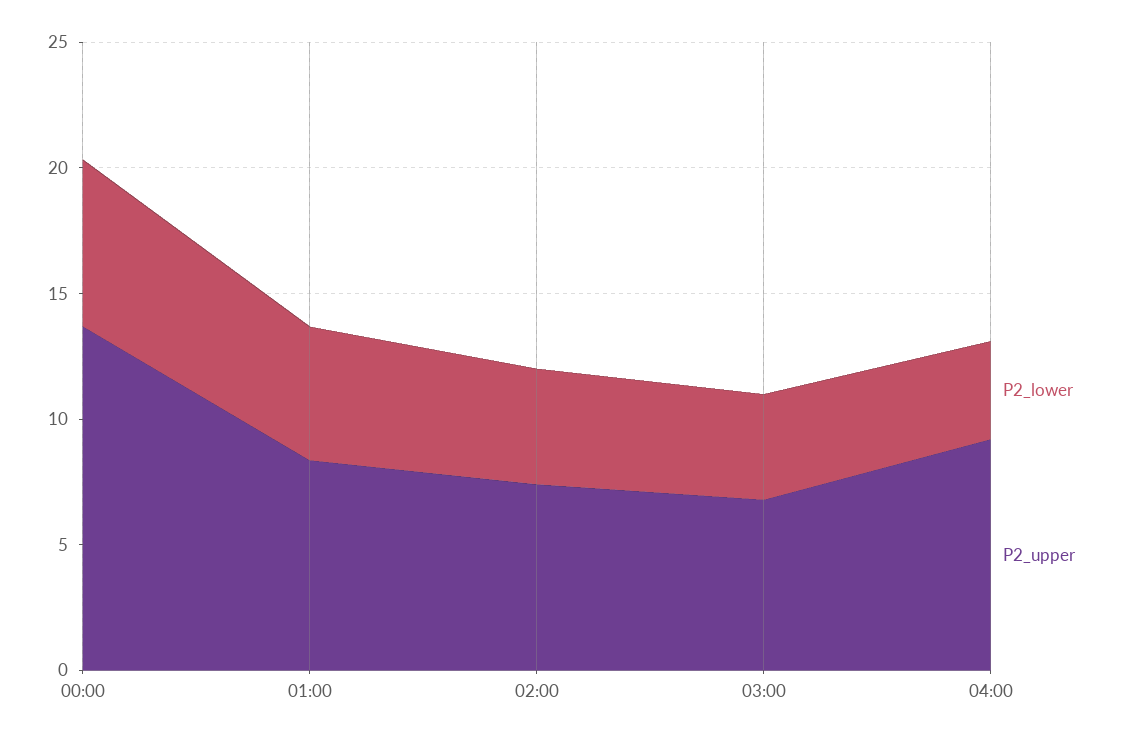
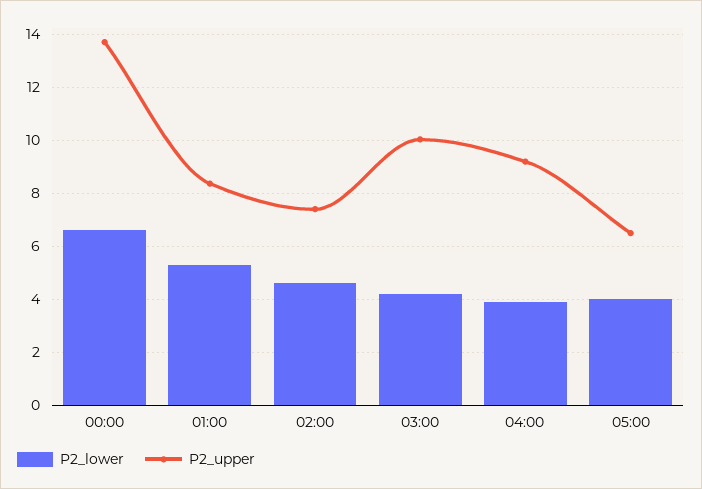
P2_upper, 03:00: 7 -> 10
P2_lower, 05:00: none -> 4
P2_upper, 05:00: none -> 6.5

